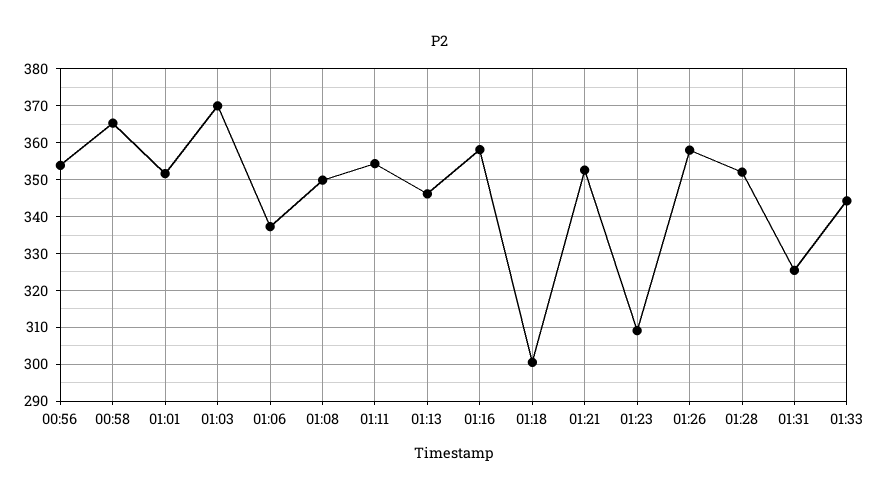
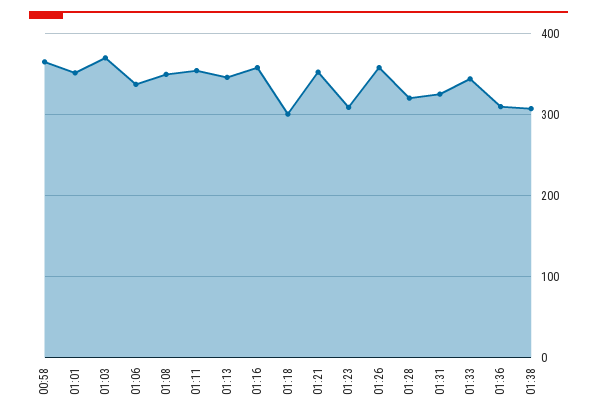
00:56: 354 -> none
01:28: 352 -> 320
01:36: none -> 310
01:38: none -> 310

